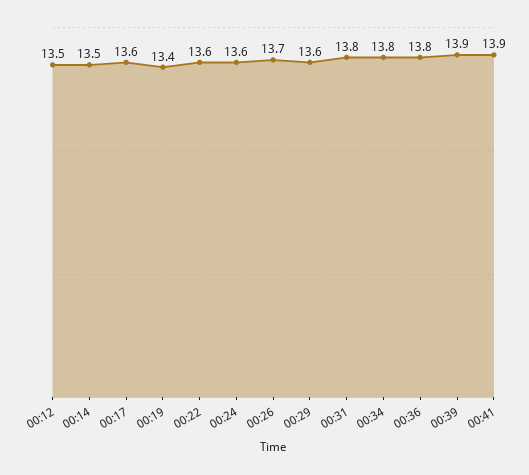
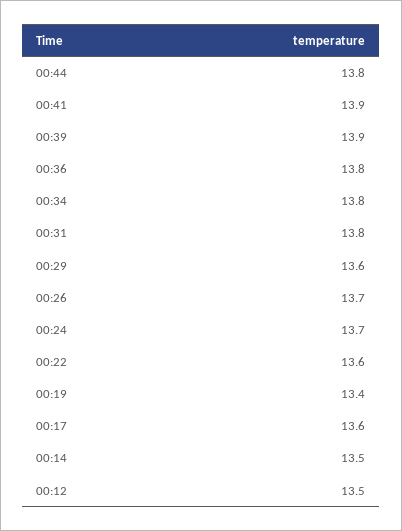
00:24: 13.6 -> 13.7
00:44: none -> 13.8

